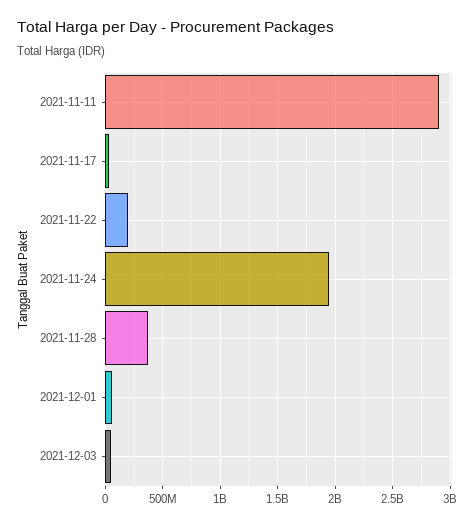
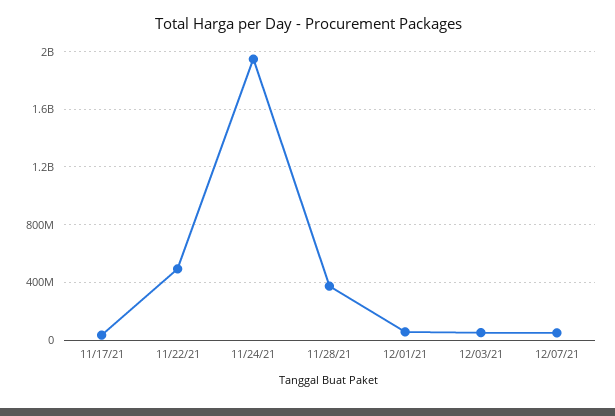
2021-11-11: 2900000000 -> none
2021-11-22: 200000000 -> 500000000
12/07/21: none -> 50000000

